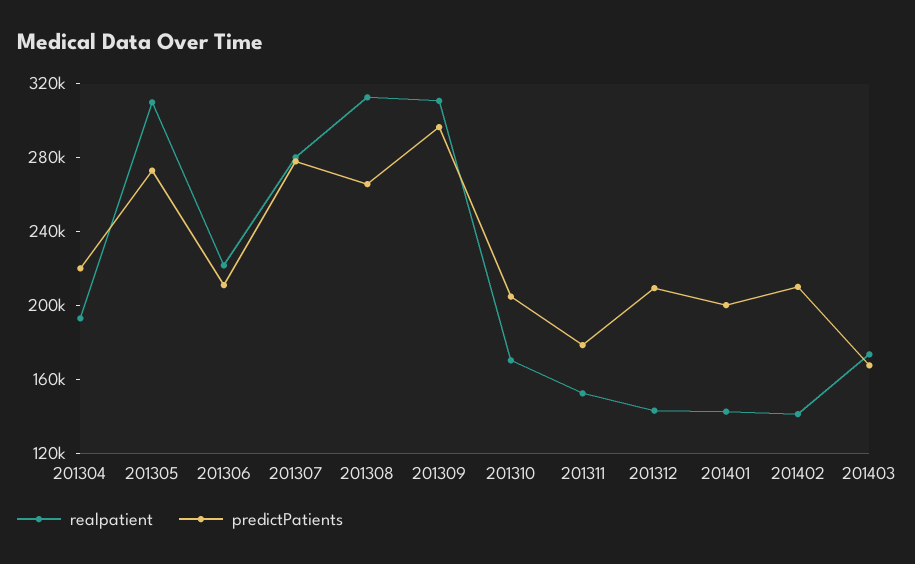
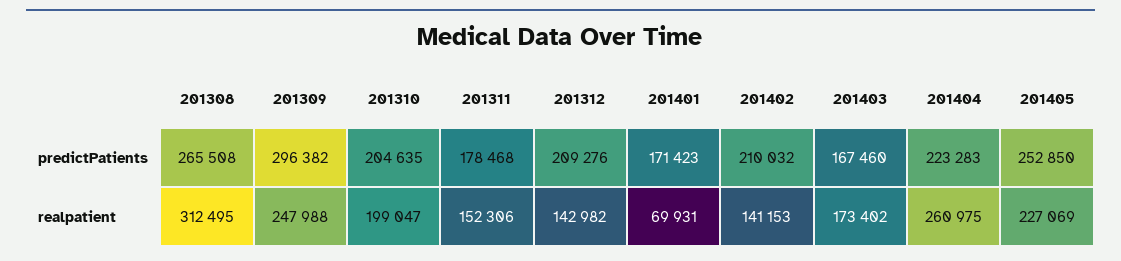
realpatient, 201304: 190000 -> none
predictPatients, 201304: 220000 -> none
realpatient, 201305: 310000 -> none
predictPatients, 201305: 270000 -> none
realpatient, 201306: 220000 -> none
predictPatients, 201306: 210000 -> none
realpatient, 201307: 280000 -> none
predictPatients, 201307: 280000 -> none
realpatient, 201309: 310000 -> 247988
realpatient, 201310: 170000 -> 199047
realpatient, 201401: 140000 -> 69931
predictPatients, 201401: 200000 -> 171423
predictPatients, 201404: none -> 223283
predictPatients, 201405: none -> 252850
realpatient, 201404: none -> 260975
realpatient, 201405: none -> 227069

